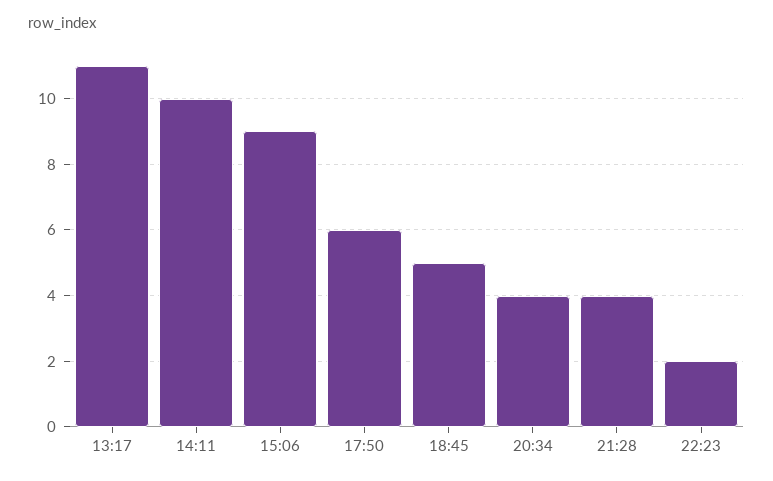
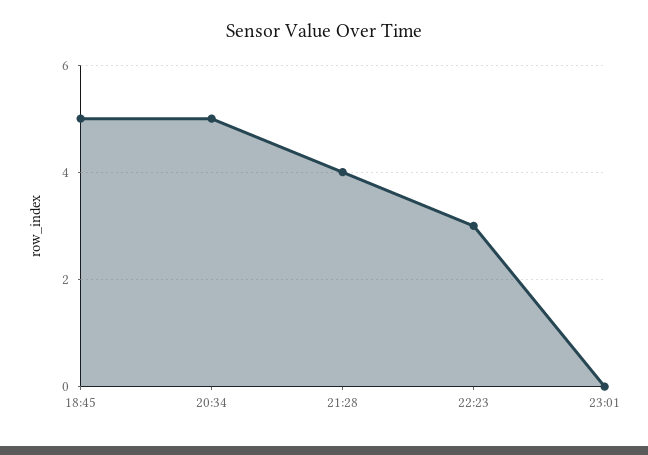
13:17: 11 -> none
14:11: 10 -> none
15:06: 9 -> none
17:50: 6 -> none
20:34: 4 -> 5
22:23: 2 -> 3
23:01: none -> 0

